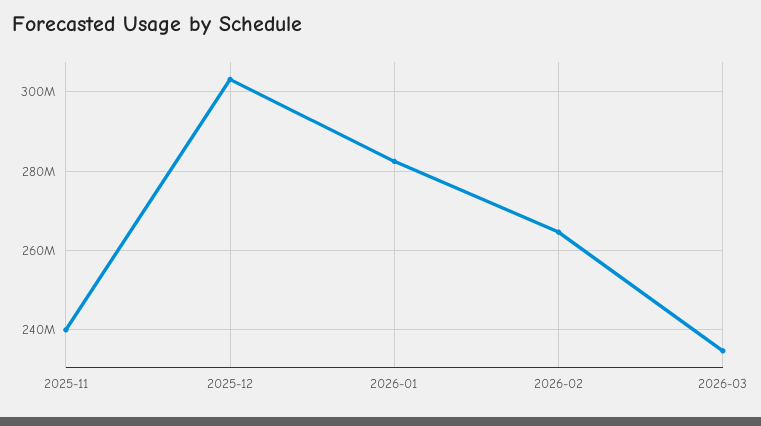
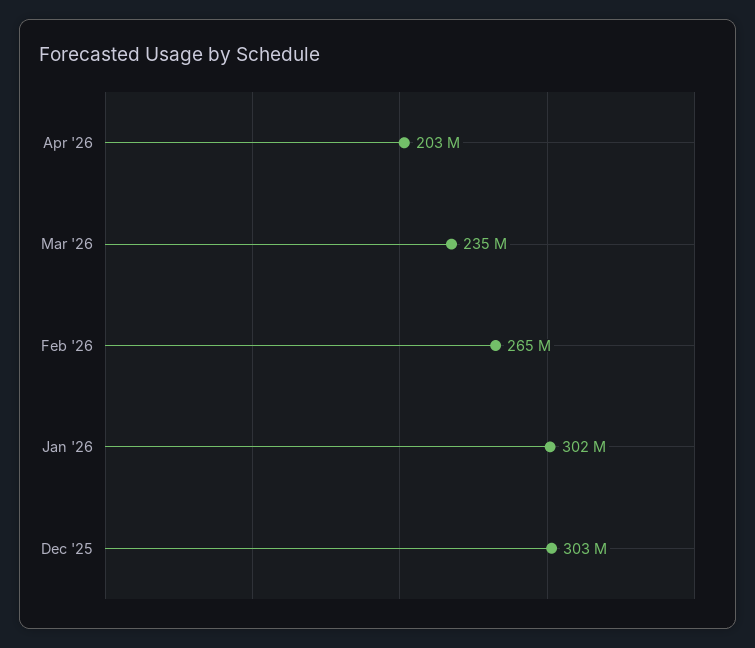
2025-11: 240000000 -> none
2026-01: 282000000 -> 302000000
Apr '26: none -> 203000000

